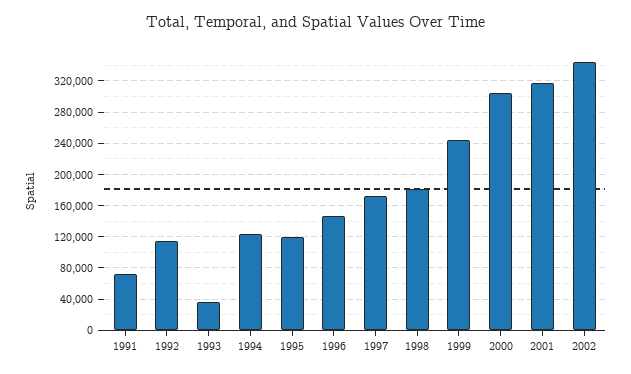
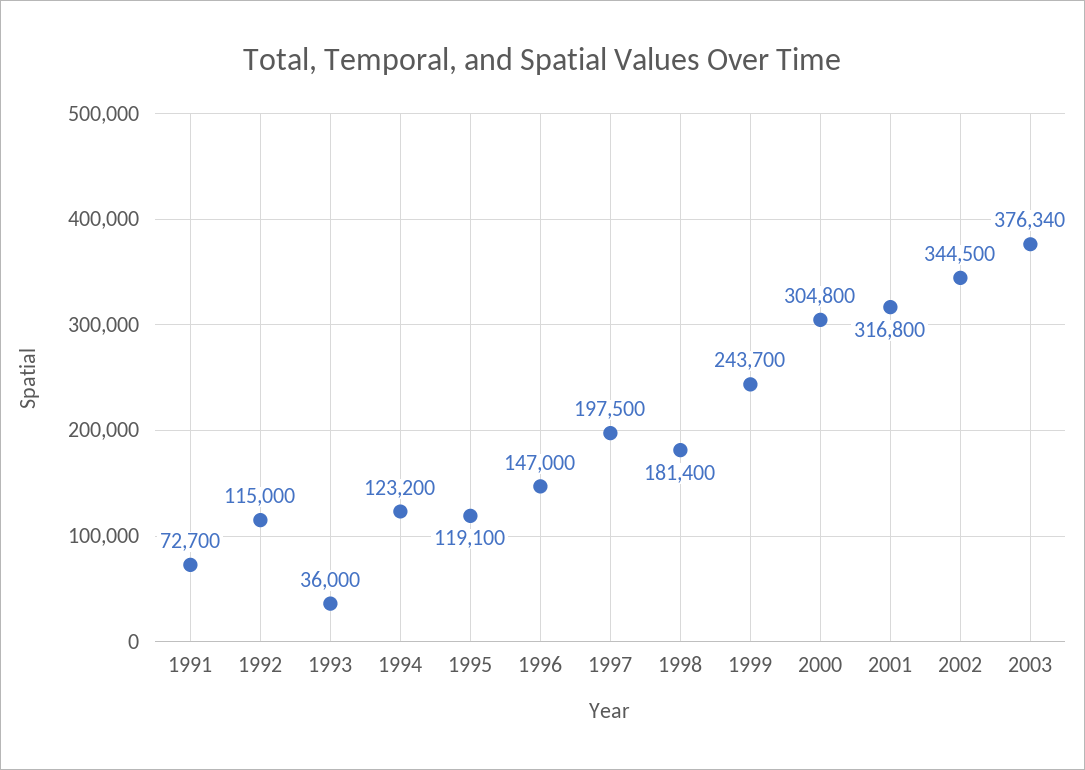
1997: 170000 -> 197500
2003: none -> 376340

